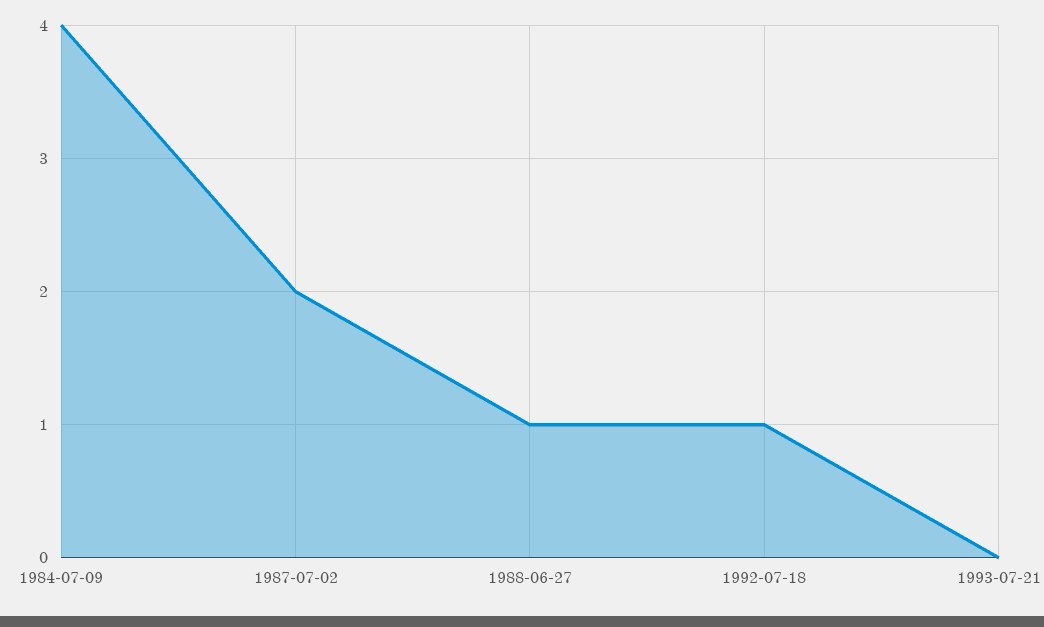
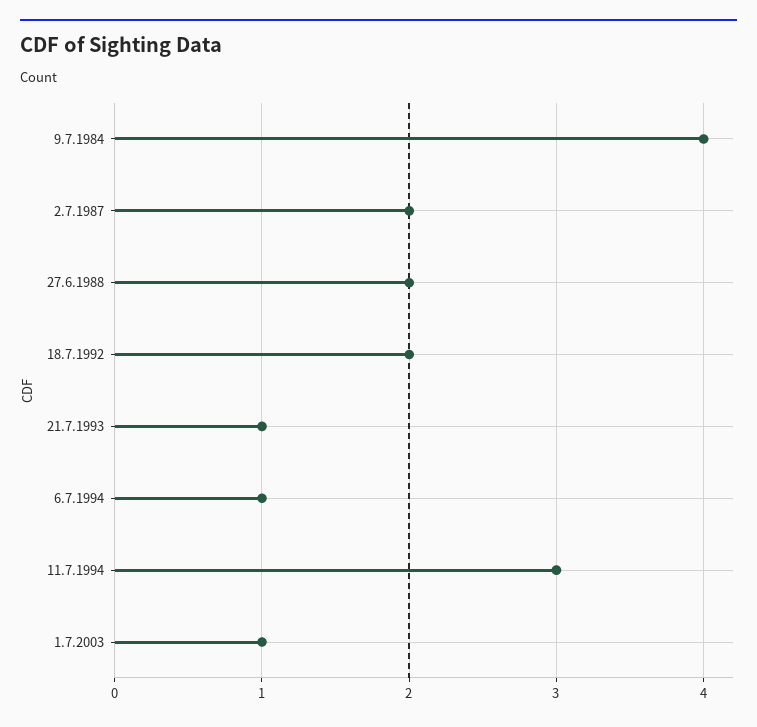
1988-06-27: 1 -> 2
1992-07-18: 1 -> 2
1993-07-21: 0 -> 1
6.7.1994: none -> 1
11.7.1994: none -> 3
1.7.2003: none -> 1

